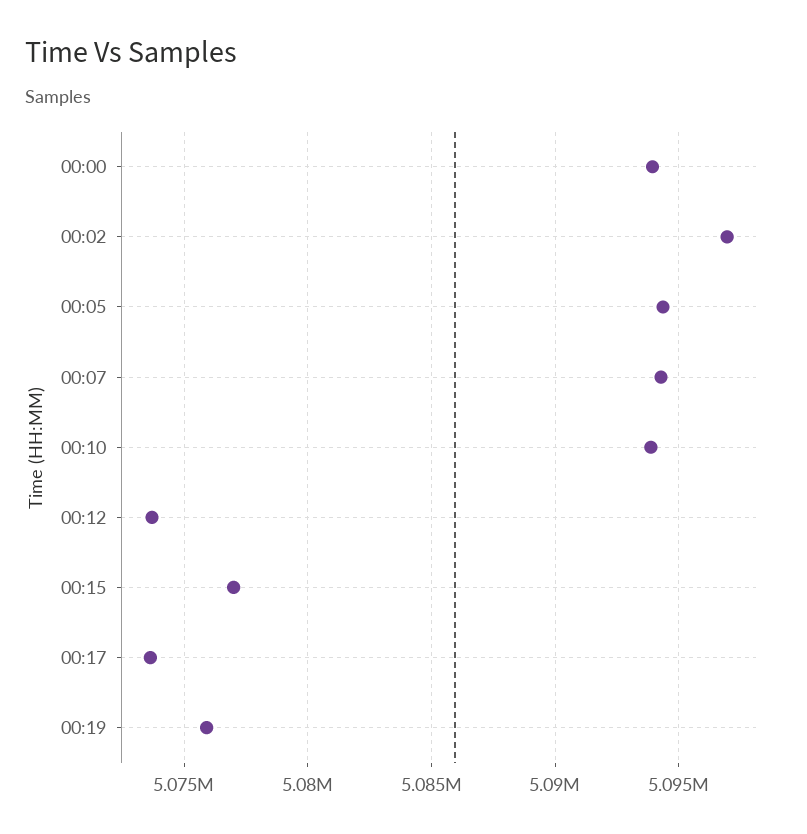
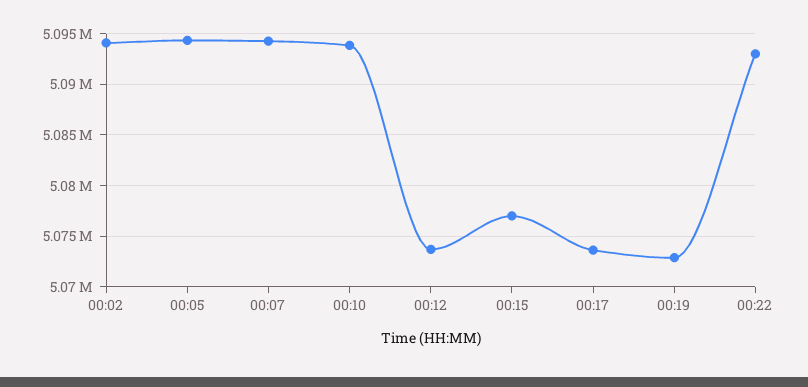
00:00: 5094000 -> none
00:02: 5097000 -> 5094000
00:19: 5076000 -> 5073000
00:22: none -> 5093000

